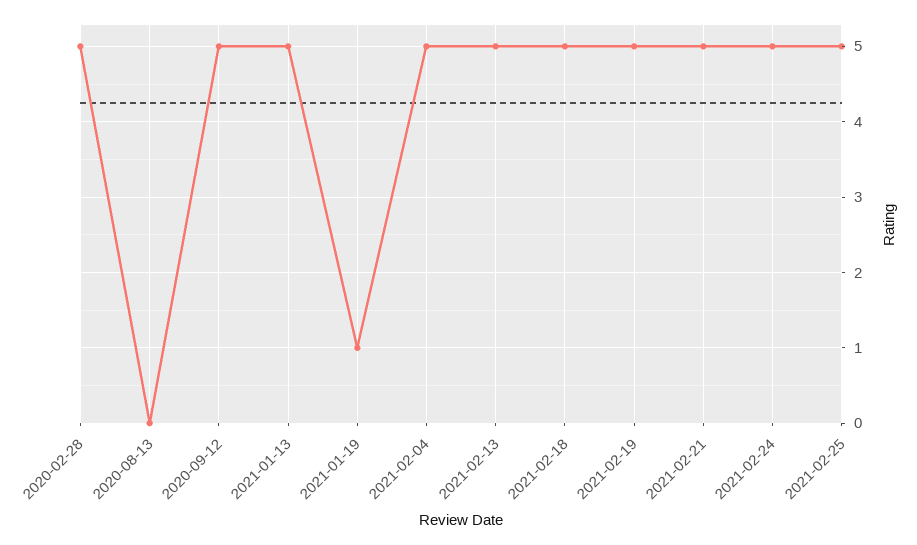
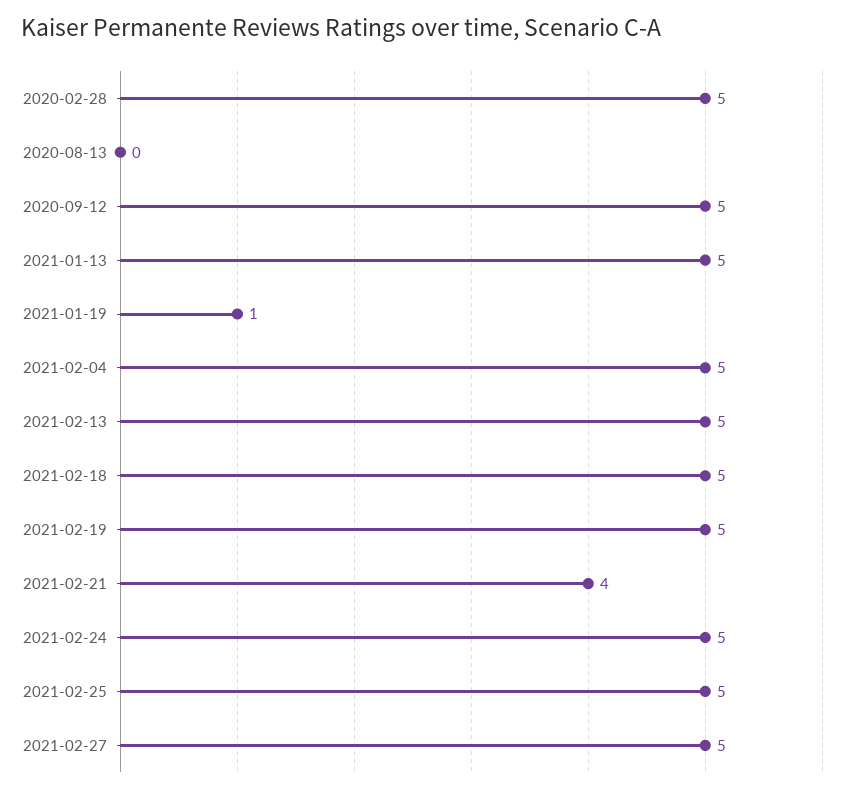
2021-02-21: 5 -> 4
2021-02-27: none -> 5

